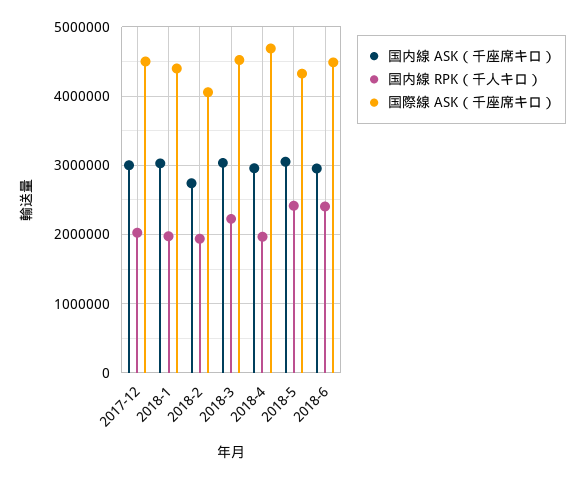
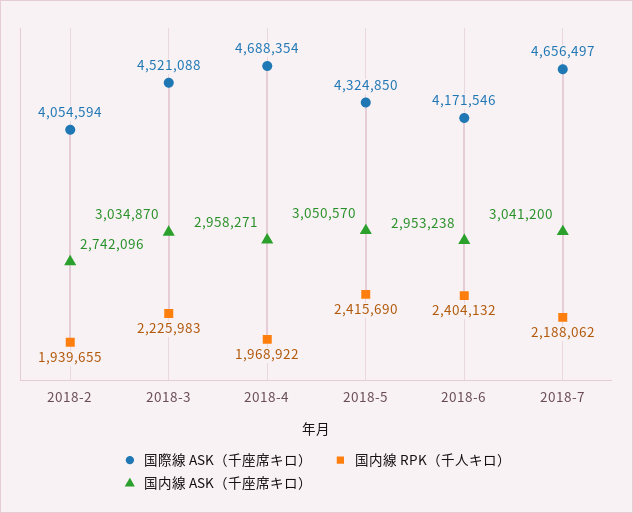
国内線 ASK（千座席キロ）, 2017-12: 3000000 -> none
国内線 RPK（千人キロ）, 2017-12: 2000000 -> none
国際線 ASK（千座席キロ）, 2017-12: 4500000 -> none
国内線 ASK（千座席キロ）, 2018-1: 3000000 -> none
国内線 RPK（千人キロ）, 2018-1: 2000000 -> none
国際線 ASK（千座席キロ）, 2018-1: 4400000 -> none
国際線 ASK（千座席キロ）, 2018-6: 4500000 -> 4171546
国際線 ASK（千座席キロ）, 2018-7: none -> 4656497
国内線 RPK（千人キロ）, 2018-7: none -> 2188062
国内線 ASK（千座席キロ）, 2018-7: none -> 3041200

